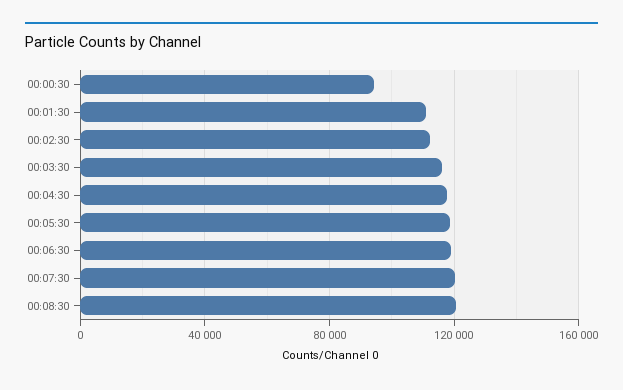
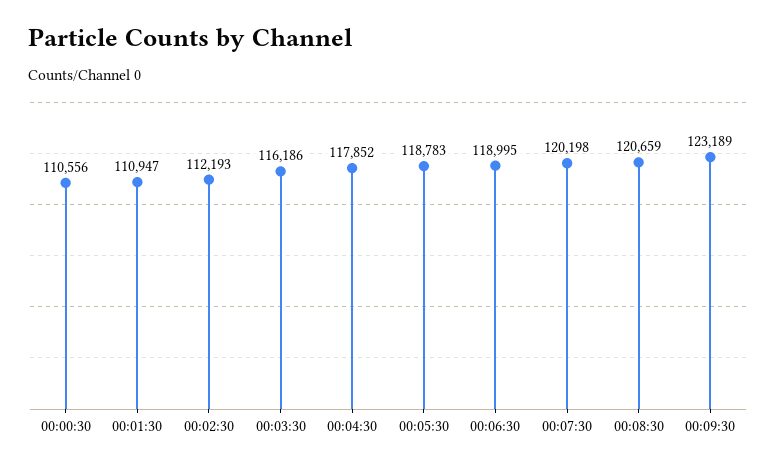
00:00:30: 95000 -> 110556
00:09:30: none -> 123189

